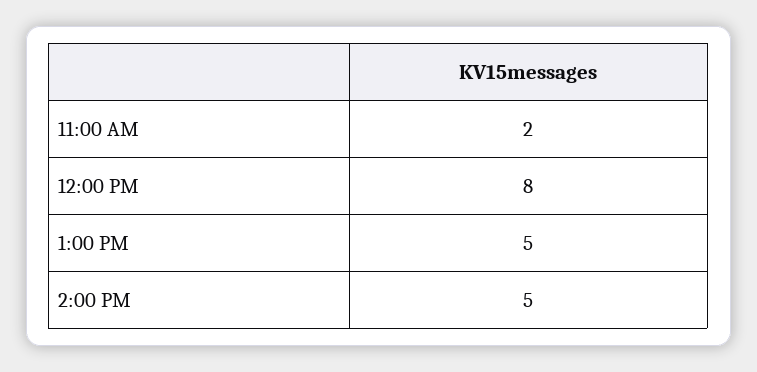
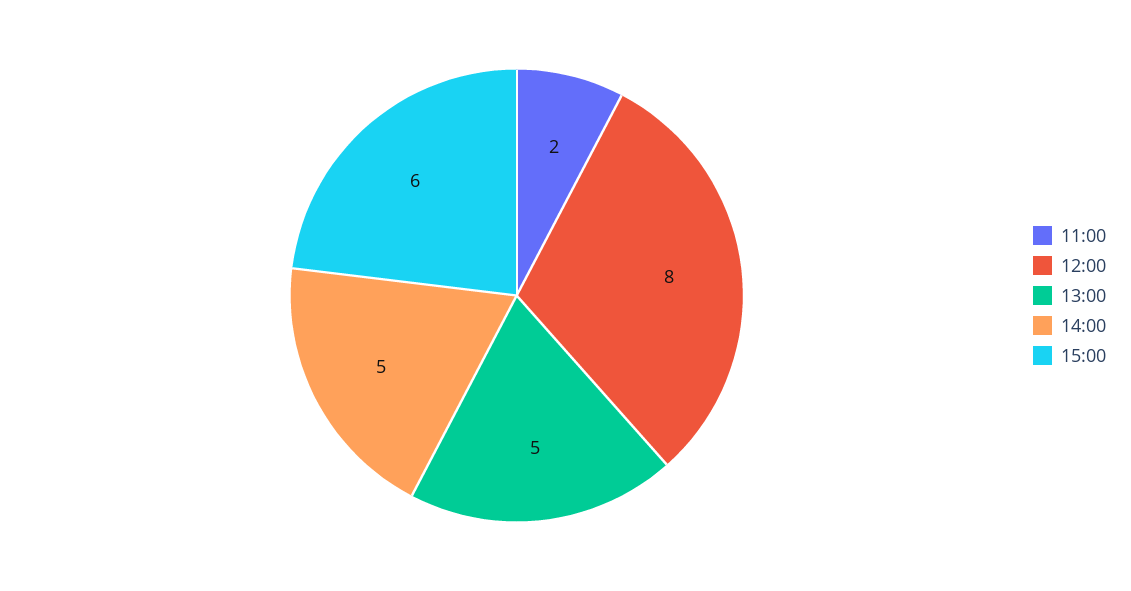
15:00: none -> 6

